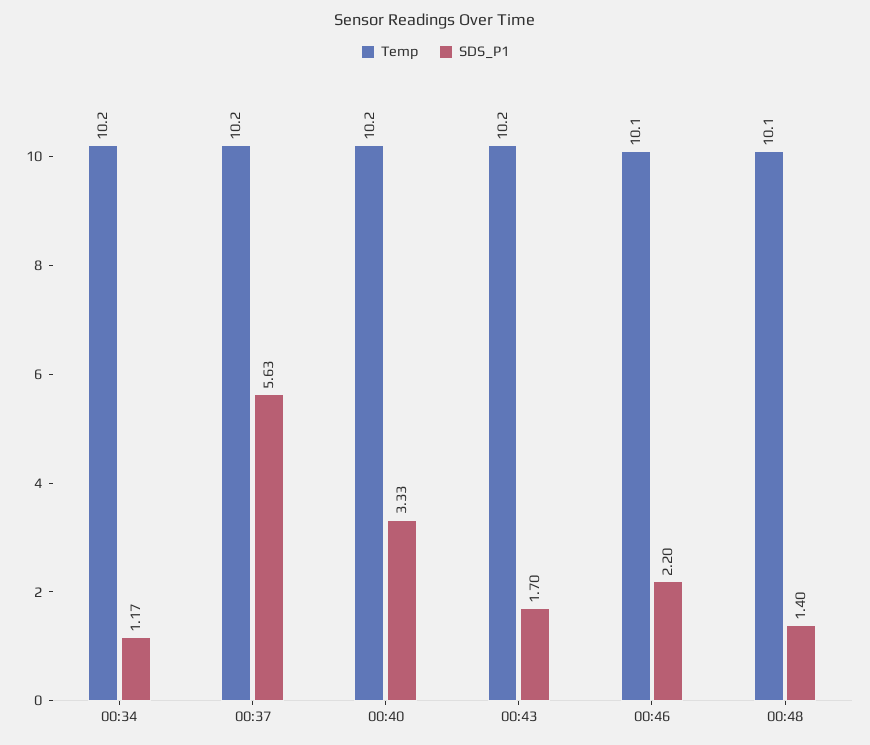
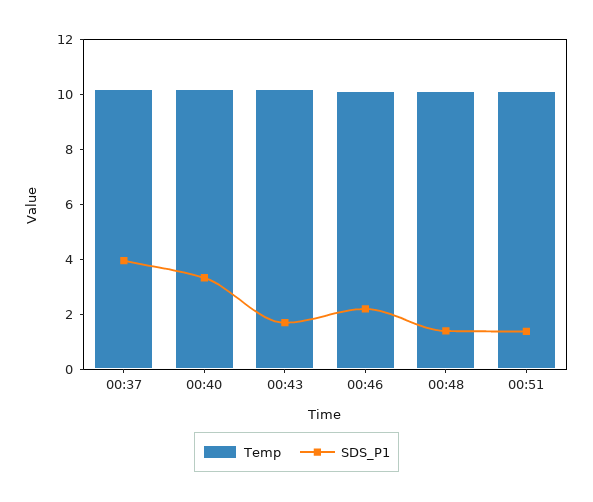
Temp, 00:34: 10.2 -> none
SDS_P1, 00:34: 1.17 -> none
SDS_P1, 00:37: 5.63 -> 4
Temp, 00:51: none -> 10
SDS_P1, 00:51: none -> 1.5

